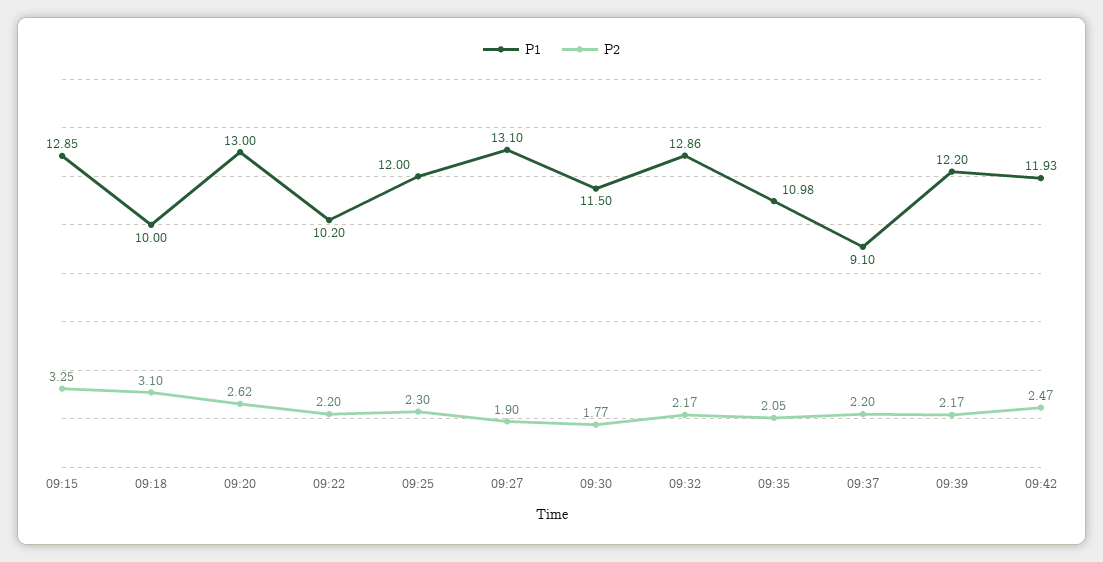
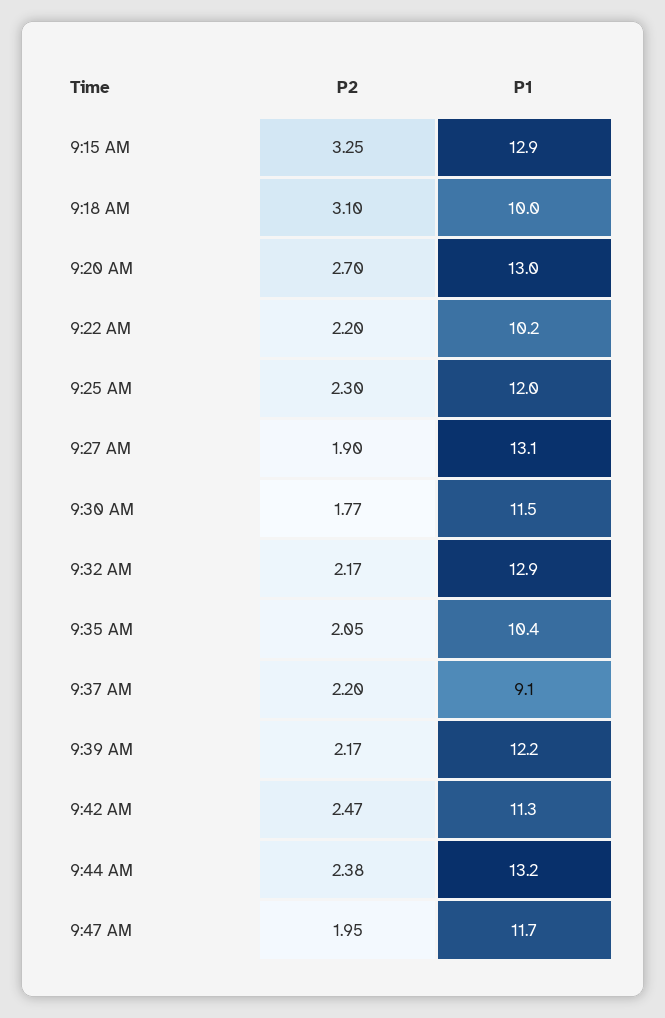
P2, 09:20: 2.62 -> 2.7
P1, 09:35: 10.98 -> 10.4
P1, 09:42: 11.93 -> 11.3
P2, 9:44 AM: none -> 2.38
P1, 9:44 AM: none -> 13.2
P2, 9:47 AM: none -> 1.95
P1, 9:47 AM: none -> 11.7

